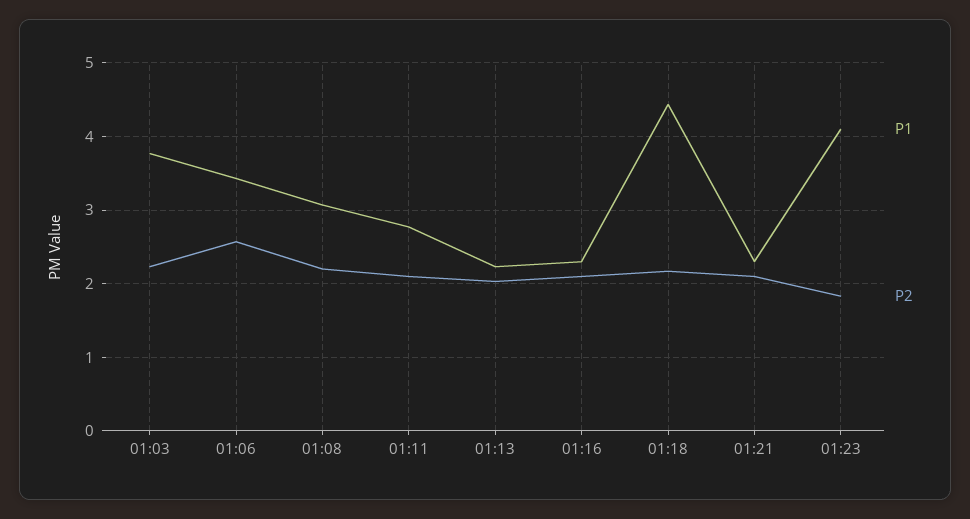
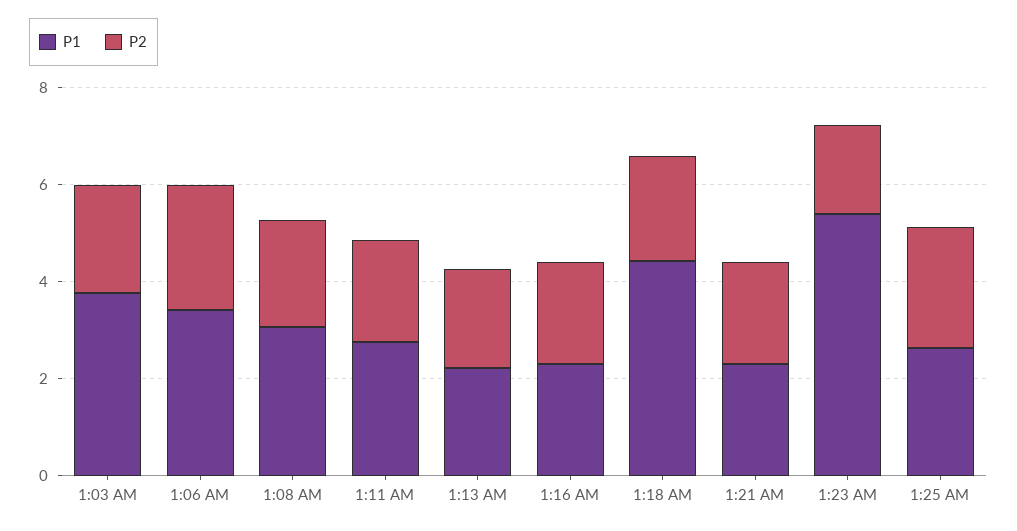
P1, 01:23: 4.1 -> 5.5
P1, 1:25 AM: none -> 2.5
P2, 1:25 AM: none -> 2.5

